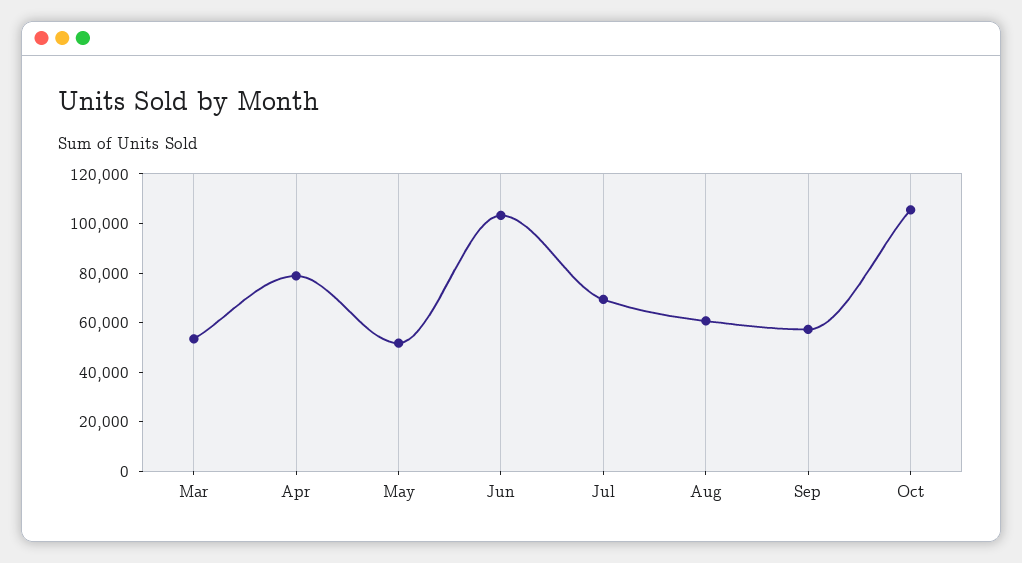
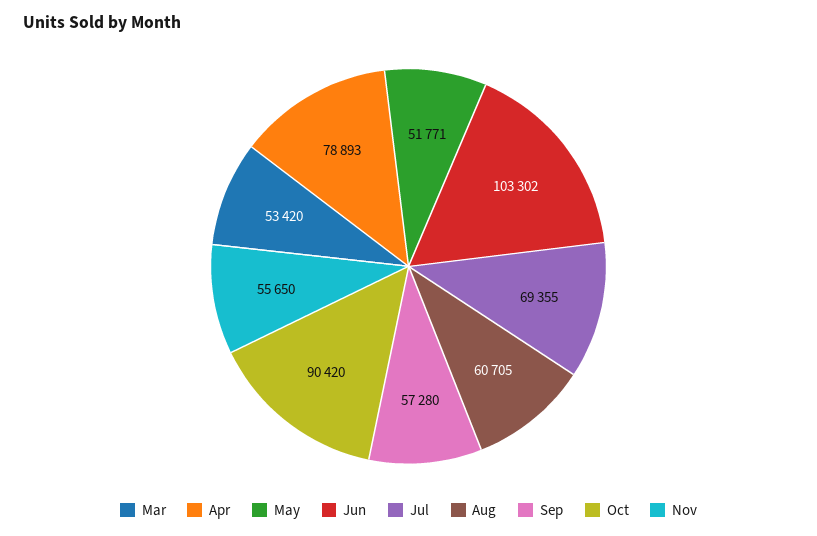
Oct: 105000 -> 90420
Nov: none -> 55650

